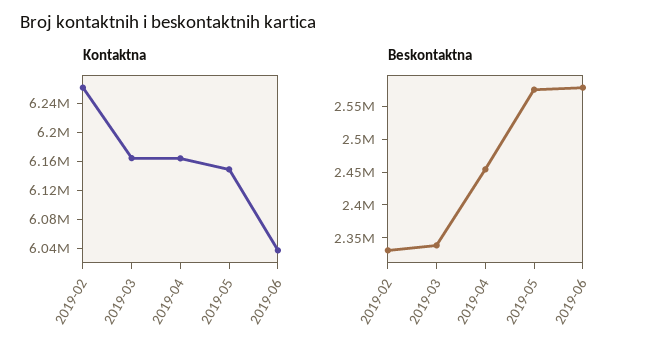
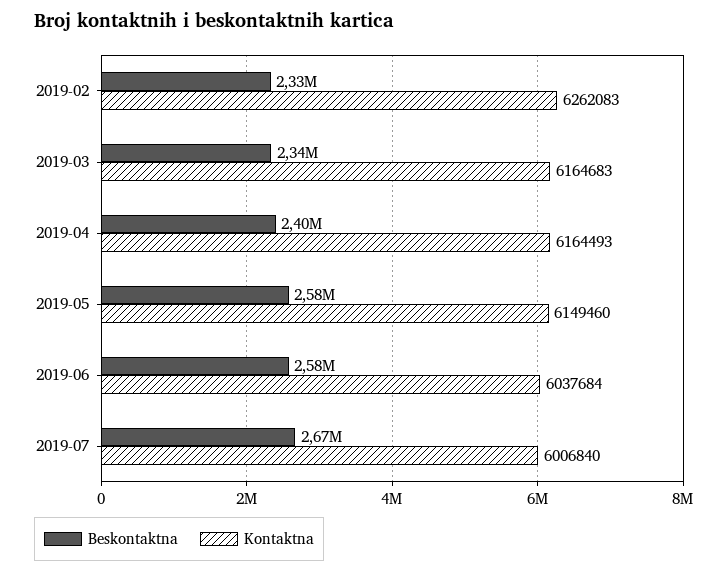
Beskontaktna, 2019-04: 2450000 -> 2400000
Beskontaktna, 2019-07: none -> 2670000
Kontaktna, 2019-07: none -> 6006840

